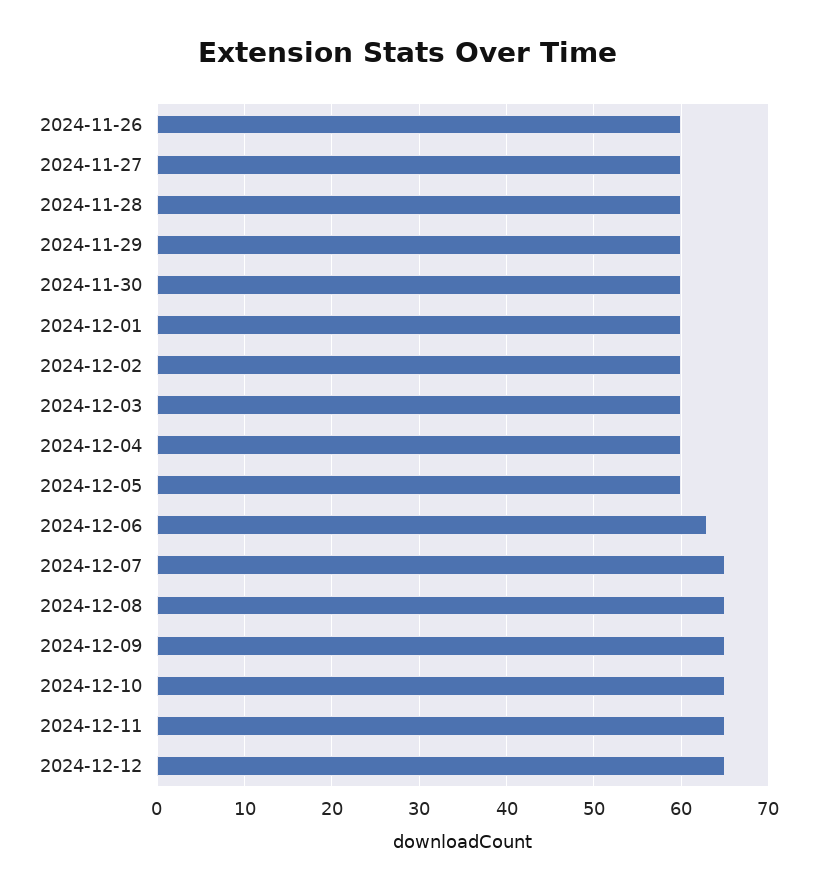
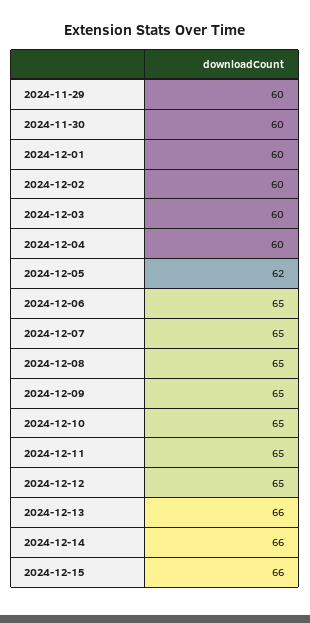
2024-11-26: 60 -> none
2024-11-27: 60 -> none
2024-11-28: 60 -> none
2024-12-05: 60 -> 62
2024-12-06: 63 -> 65
2024-12-13: none -> 66
2024-12-14: none -> 66
2024-12-15: none -> 66

